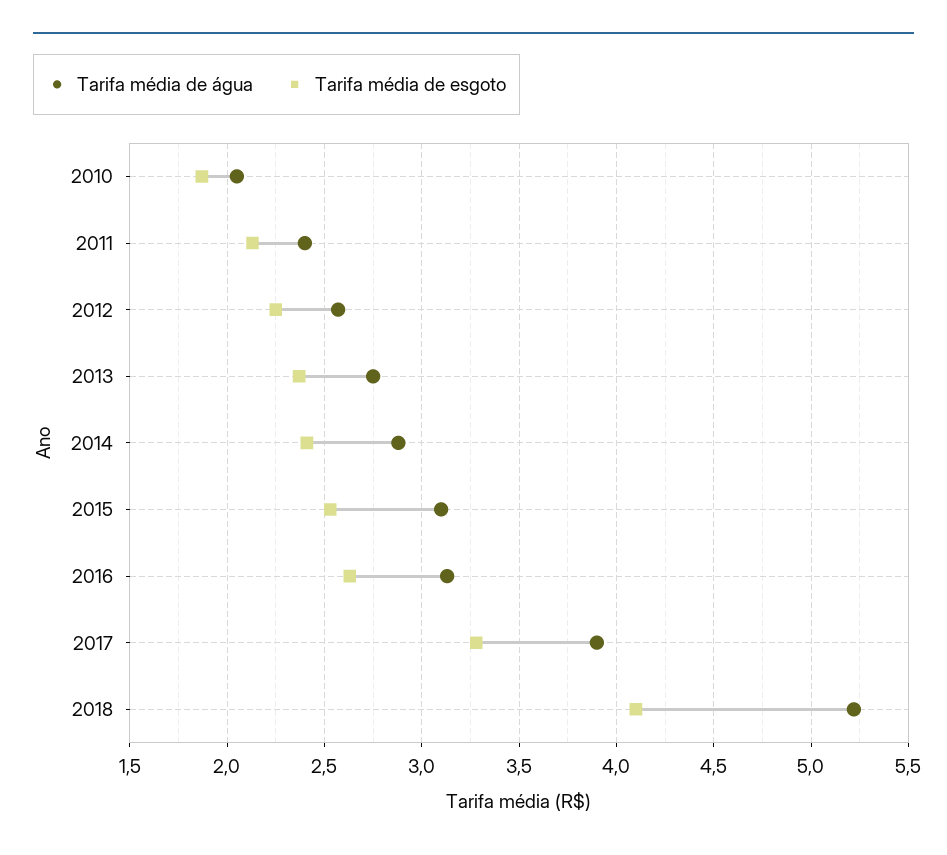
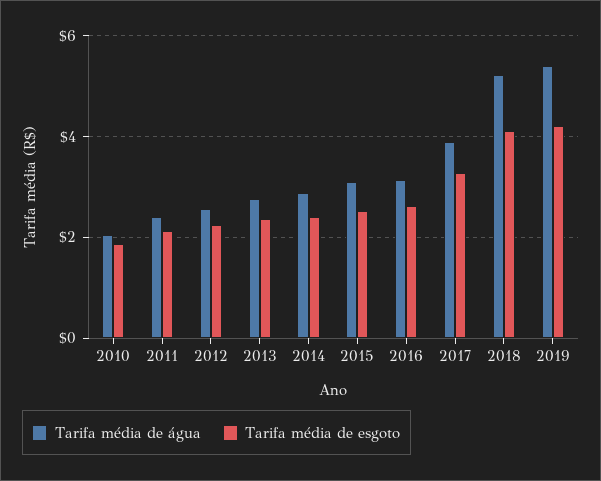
Tarifa média de água, 2019: none -> 5.4
Tarifa média de esgoto, 2019: none -> 4.2

